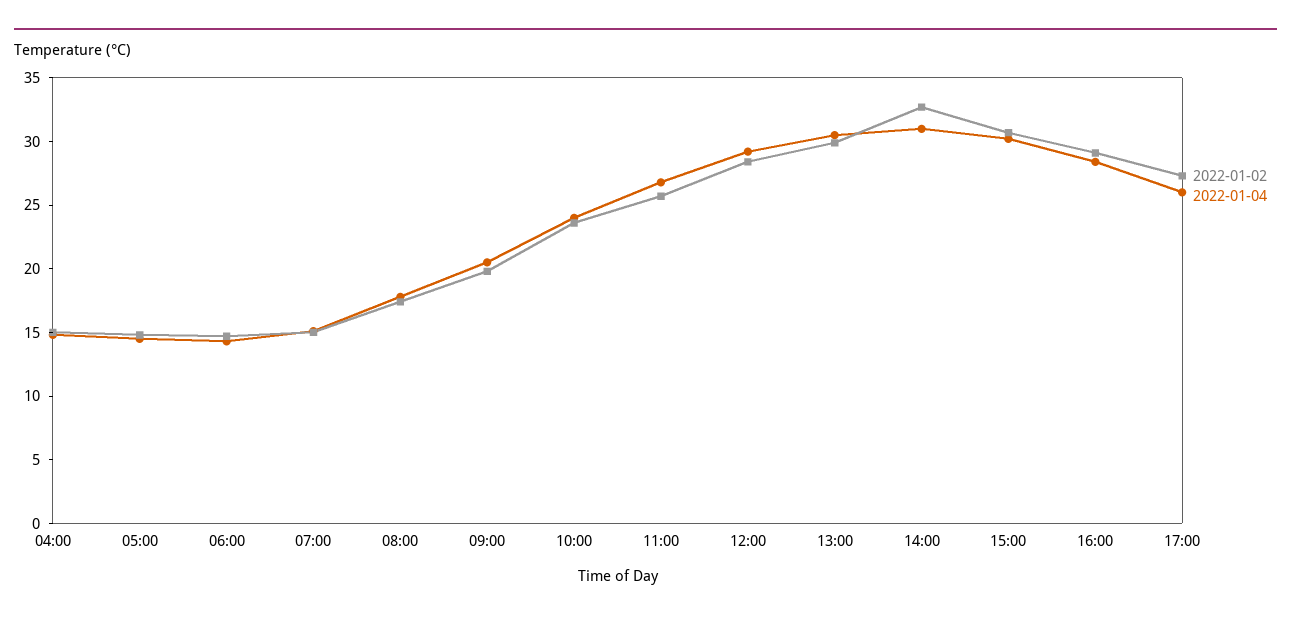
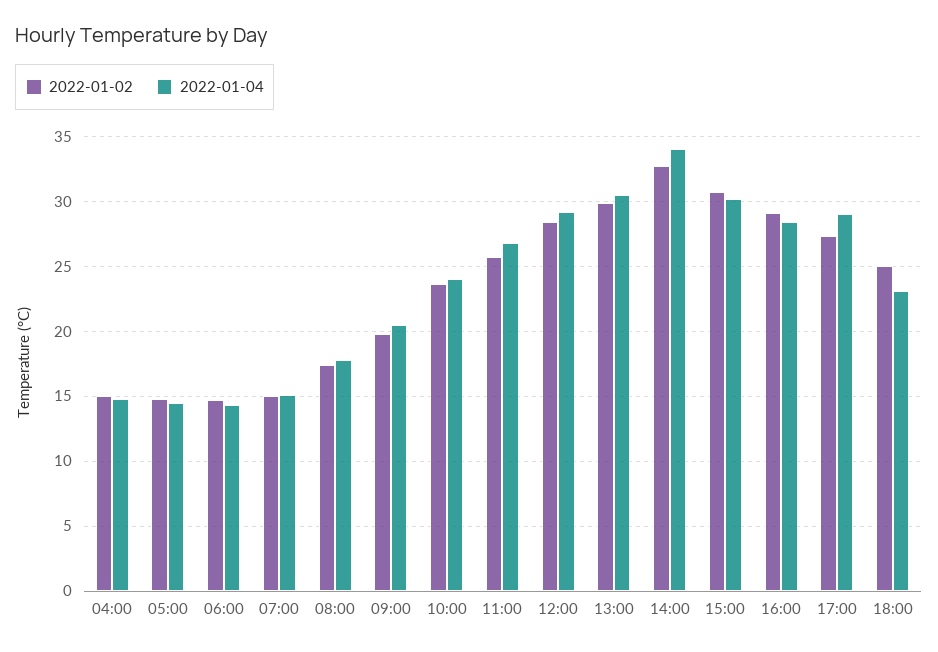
2022-01-04, 14:00: 31 -> 34
2022-01-04, 17:00: 26 -> 29
2022-01-02, 18:00: none -> 25
2022-01-04, 18:00: none -> 23

